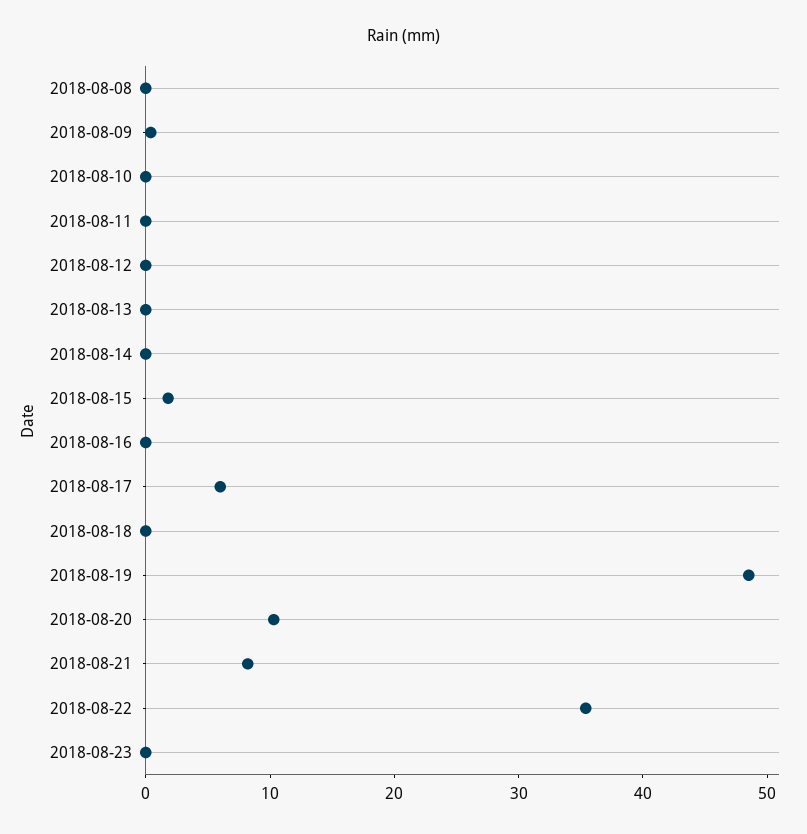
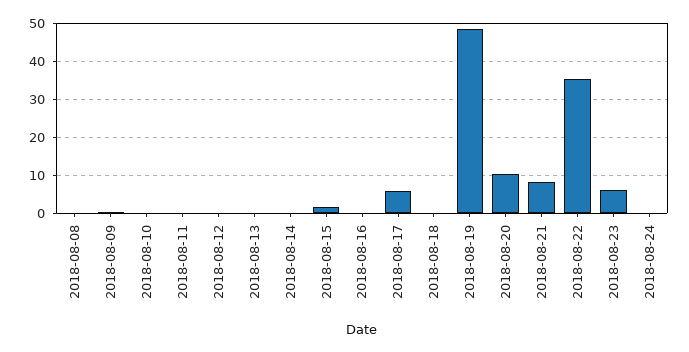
2018-08-23: 0 -> 6
2018-08-24: none -> 0

